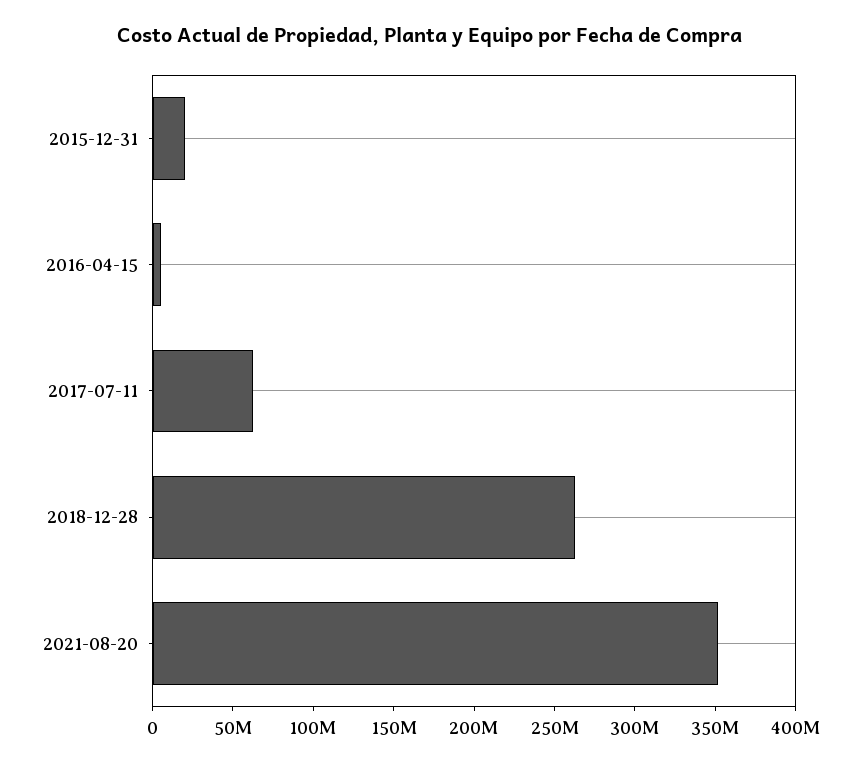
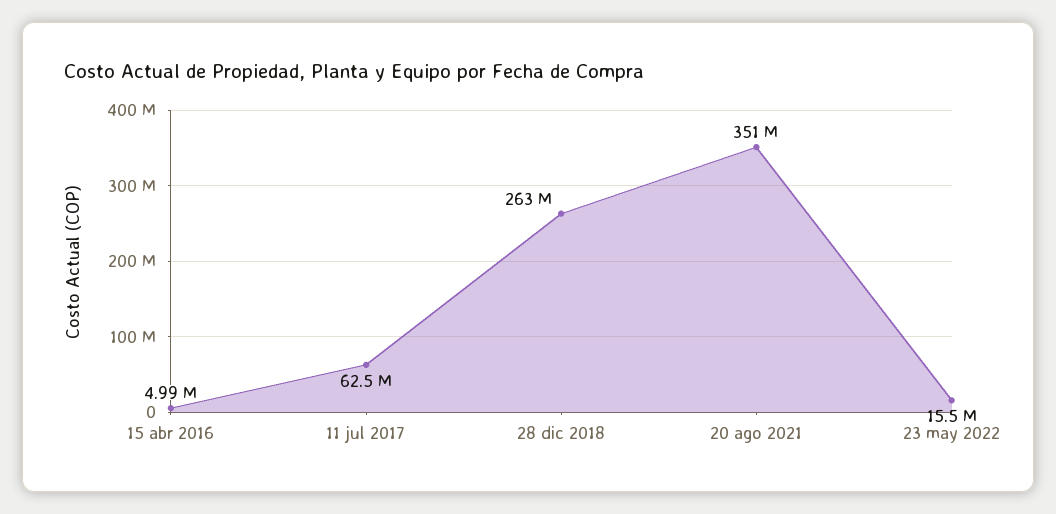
2015-12-31: 20000000 -> none
23 may 2022: none -> 15500000

